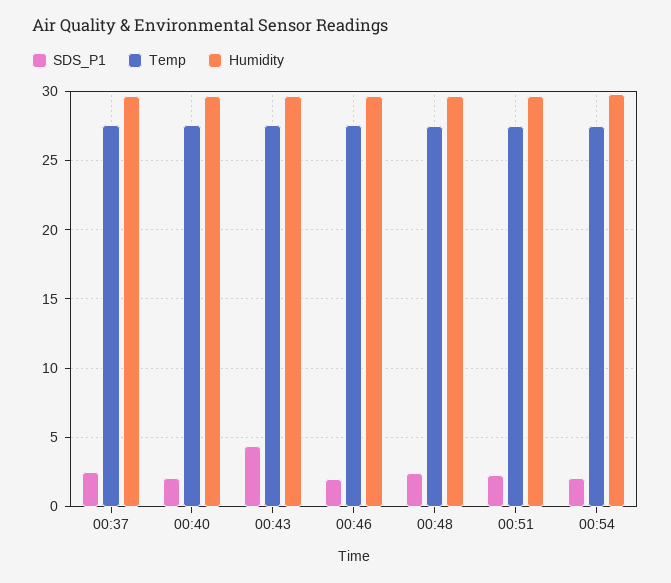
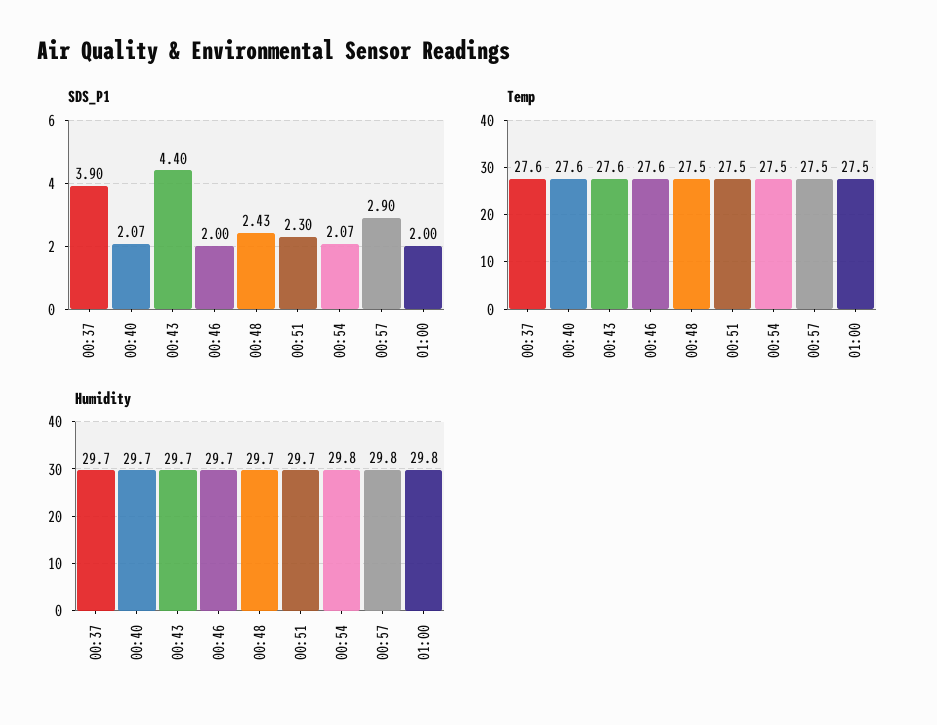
SDS_P1, 00:37: 2.5 -> 3.9
SDS_P1, 00:57: none -> 2.9
SDS_P1, 01:00: none -> 2
Temp, 00:57: none -> 27.5
Temp, 01:00: none -> 27.5
Humidity, 00:57: none -> 29.8
Humidity, 01:00: none -> 29.8

